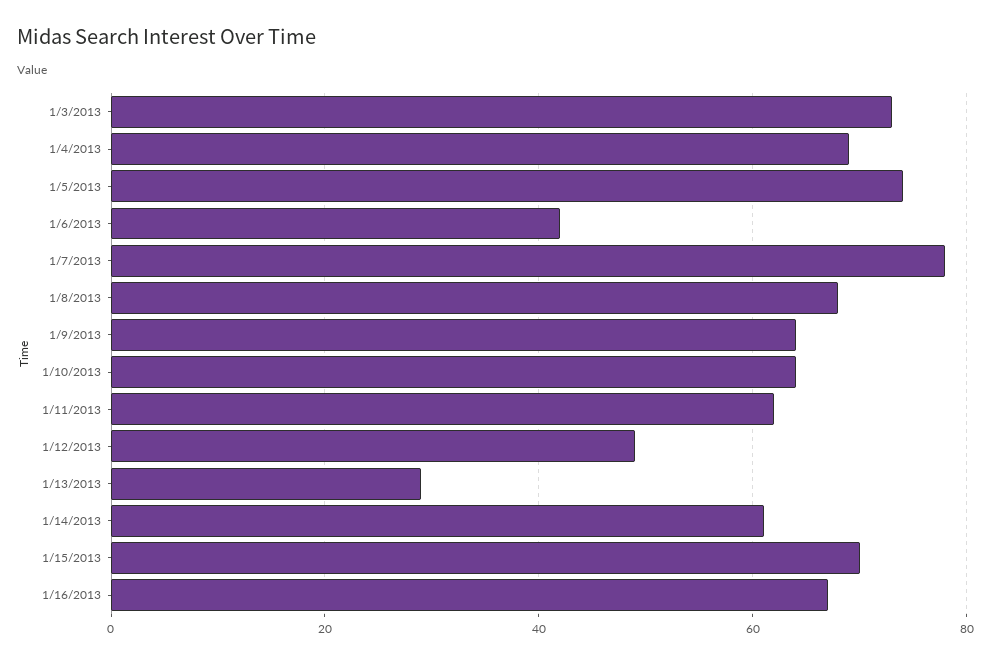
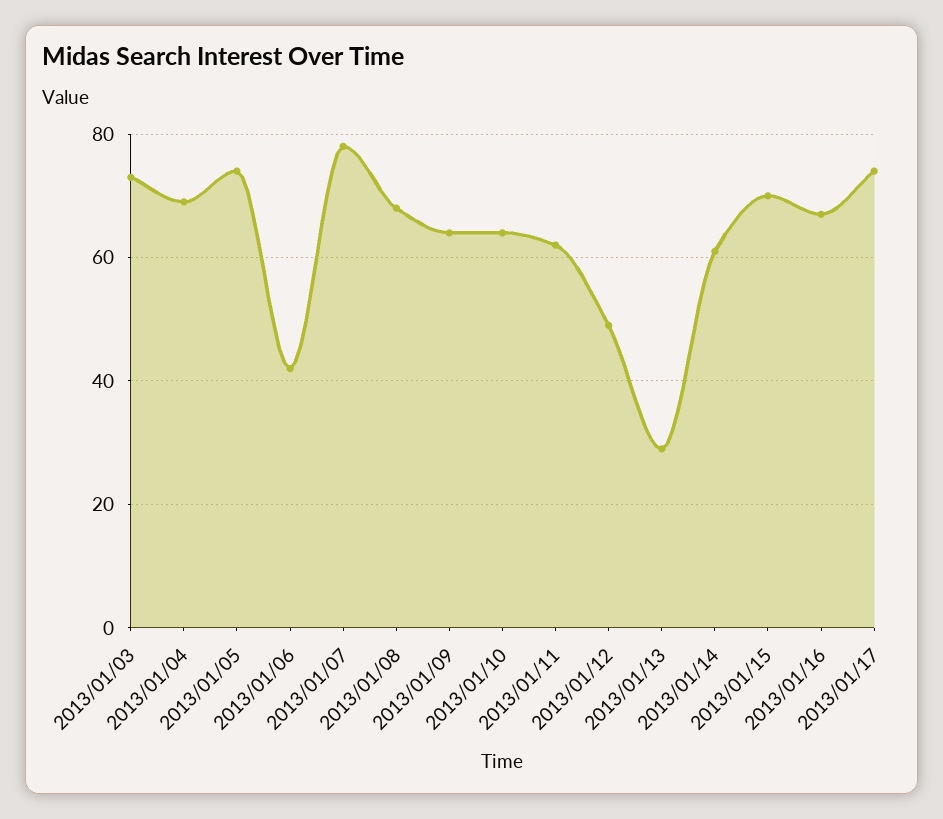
2013/01/17: none -> 75

